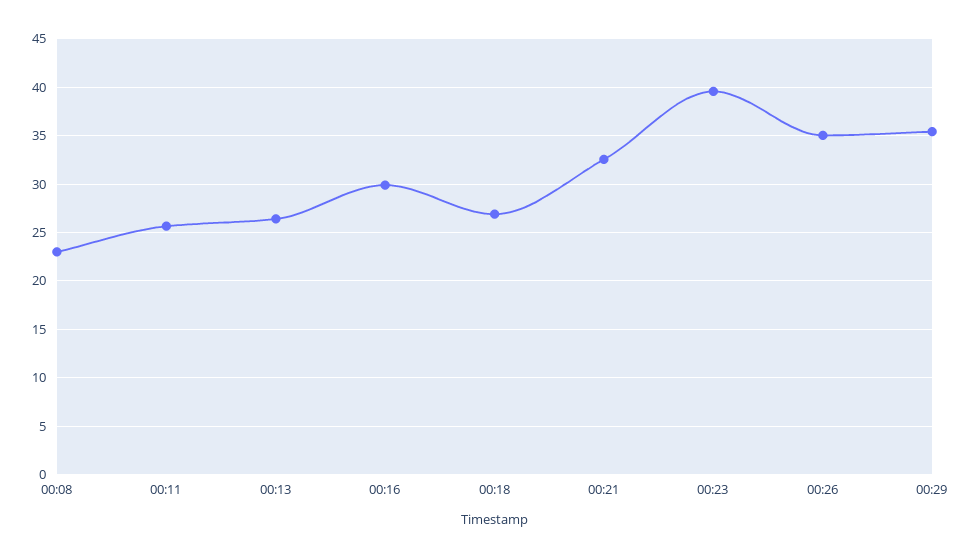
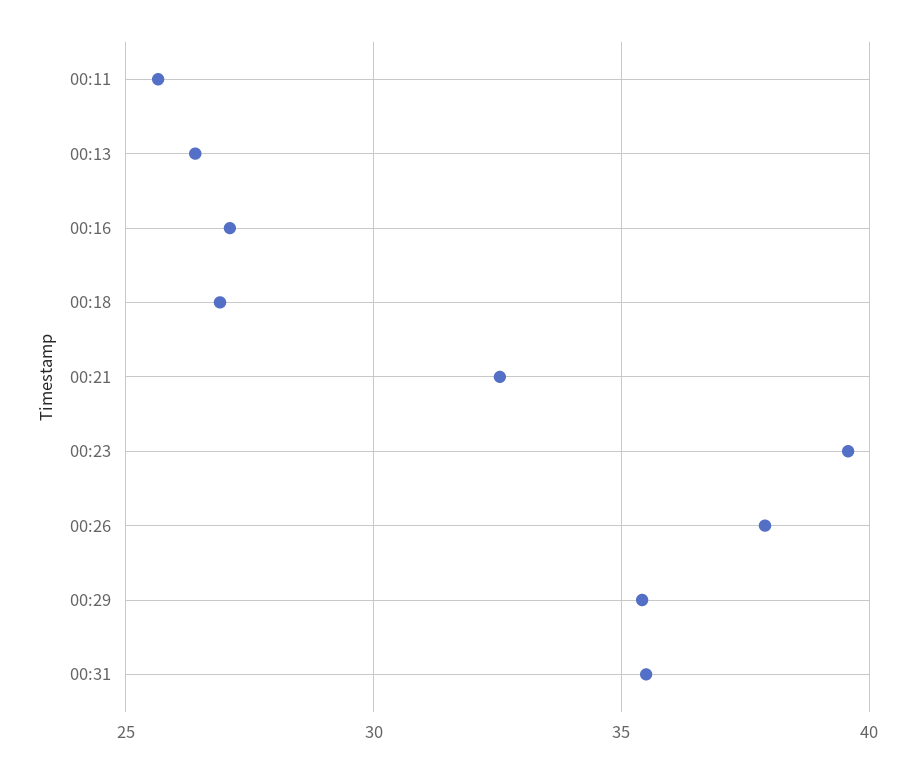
00:08: 23 -> none
00:16: 30 -> 27
00:26: 35 -> 38
00:31: none -> 35.5

